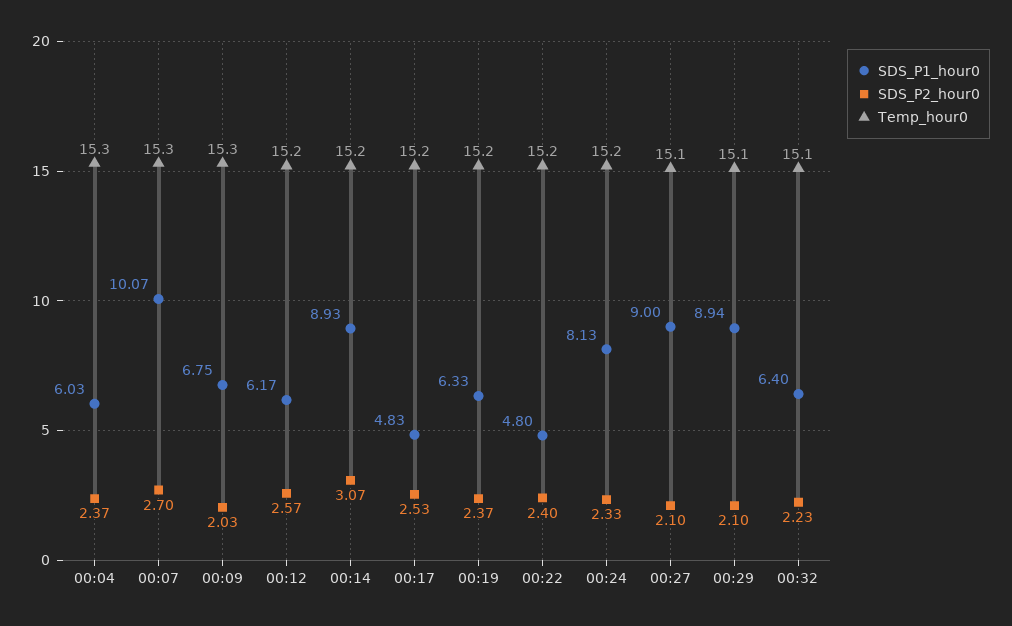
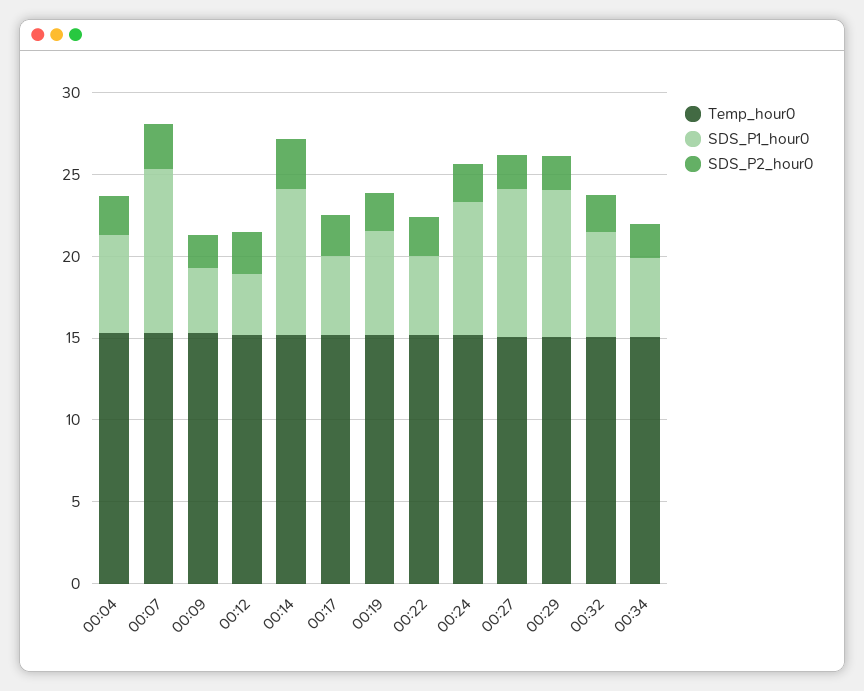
SDS_P1_hour0, 00:09: 6.75 -> 4
SDS_P1_hour0, 00:12: 6.17 -> 4
Temp_hour0, 00:34: none -> 15
SDS_P1_hour0, 00:34: none -> 5
SDS_P2_hour0, 00:34: none -> 2

